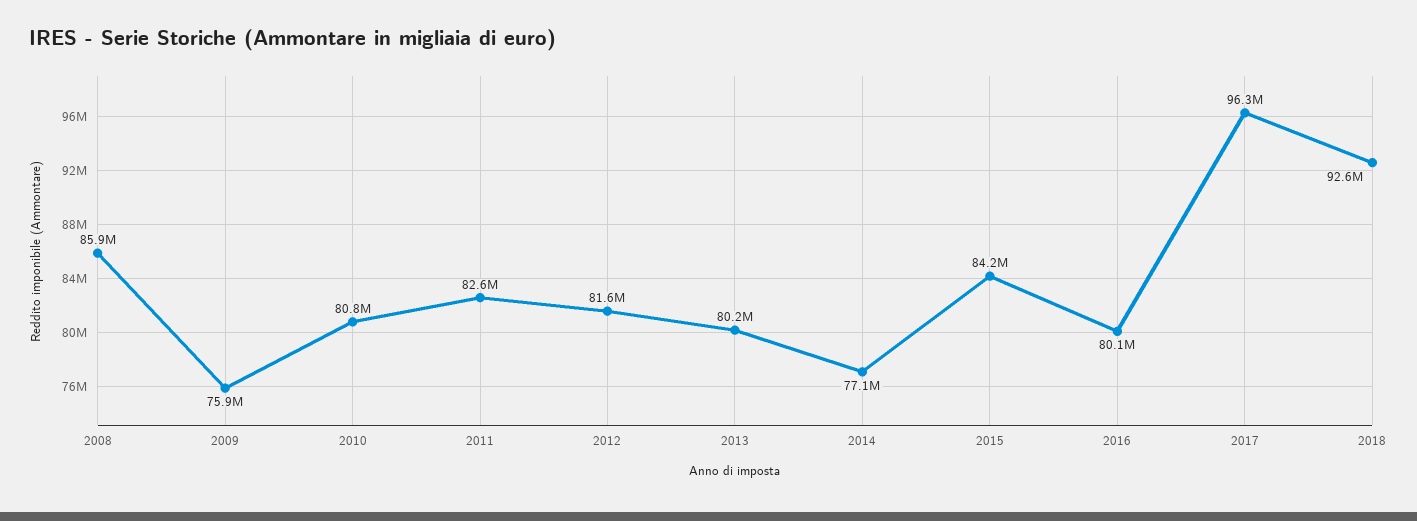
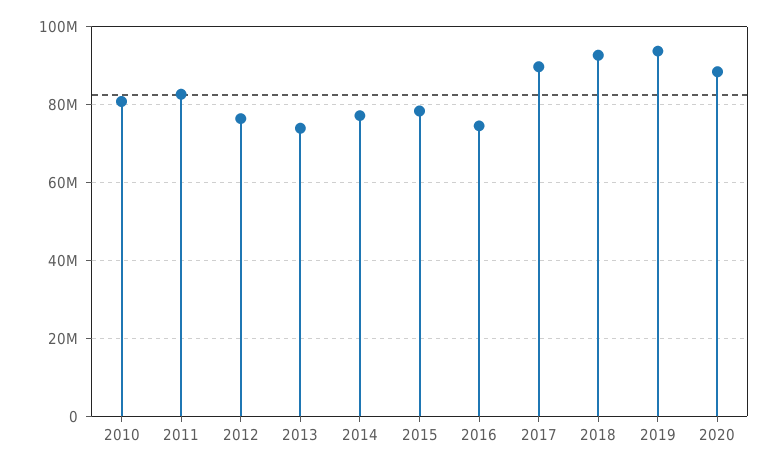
2008: 85900000 -> none
2009: 75900000 -> none
2012: 81600000 -> 76000000
2013: 80200000 -> 74000000
2015: 84200000 -> 78000000
2016: 80100000 -> 74000000
2017: 96300000 -> 90000000
2019: none -> 94000000
2020: none -> 88000000

